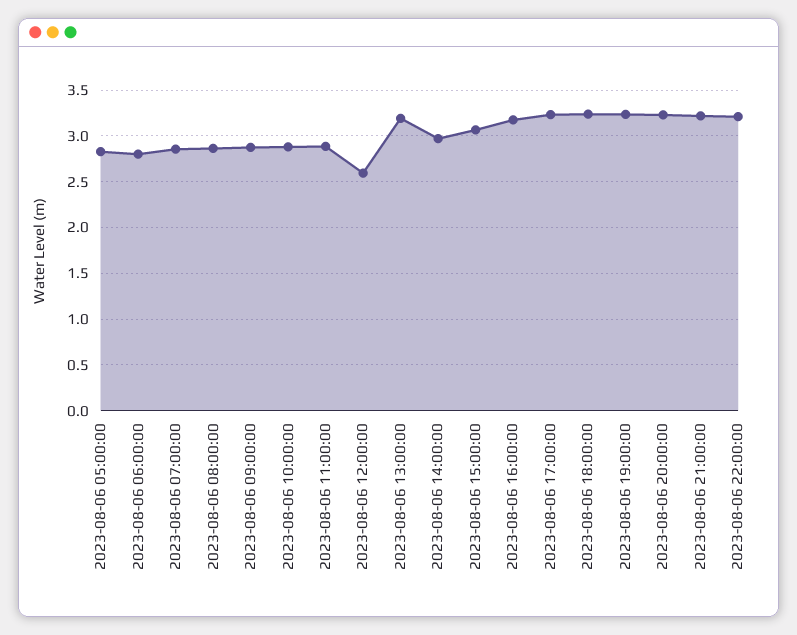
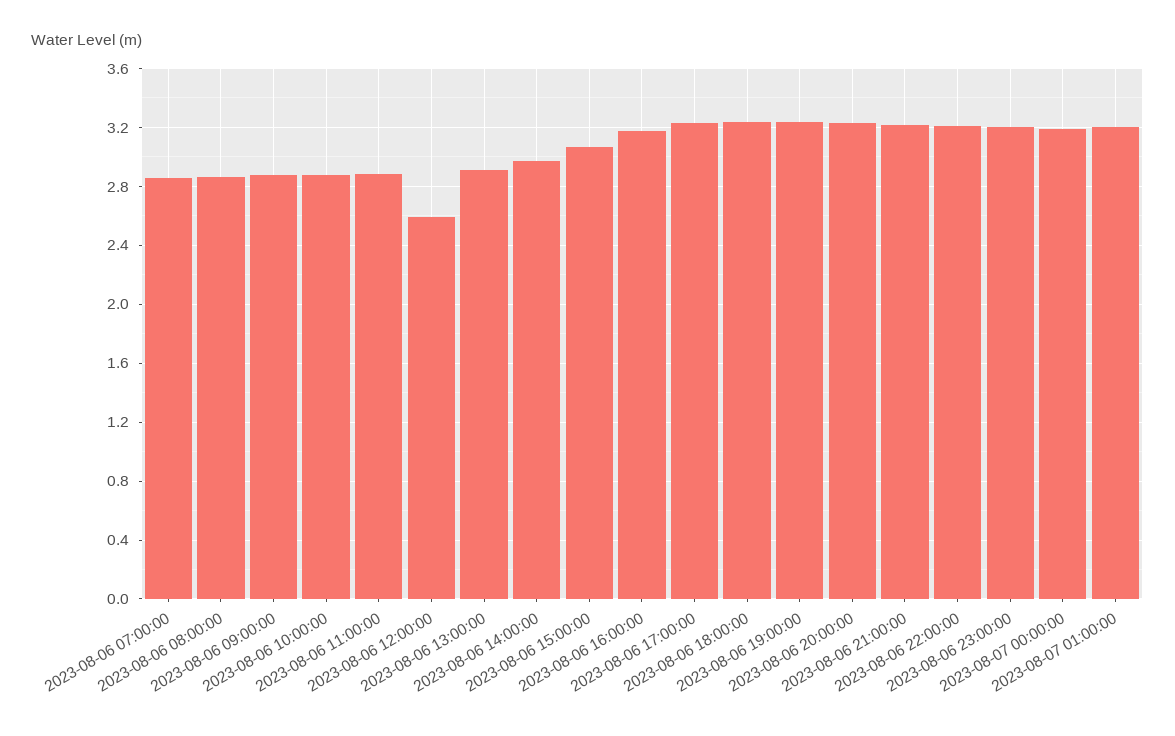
2023-08-06 05:00:00: 2.8 -> none
2023-08-06 06:00:00: 2.8 -> none
2023-08-06 13:00:00: 3.2 -> 2.9
2023-08-06 23:00:00: none -> 3.2
2023-08-07 00:00:00: none -> 3.2
2023-08-07 01:00:00: none -> 3.2

